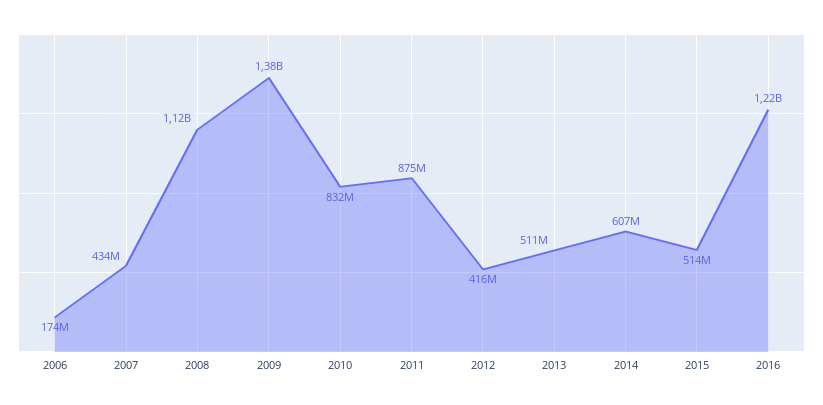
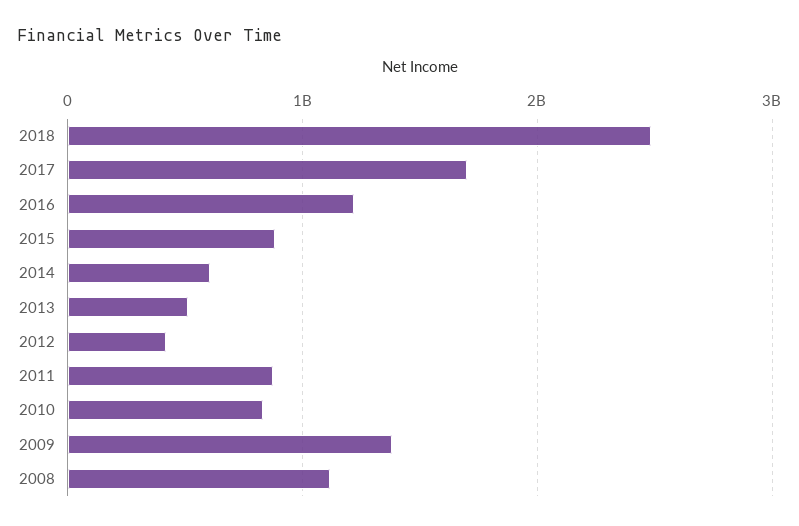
2006: 174000000 -> none
2007: 434000000 -> none
2015: 514000000 -> 900000000
2018: none -> 2500000000
2017: none -> 1700000000

